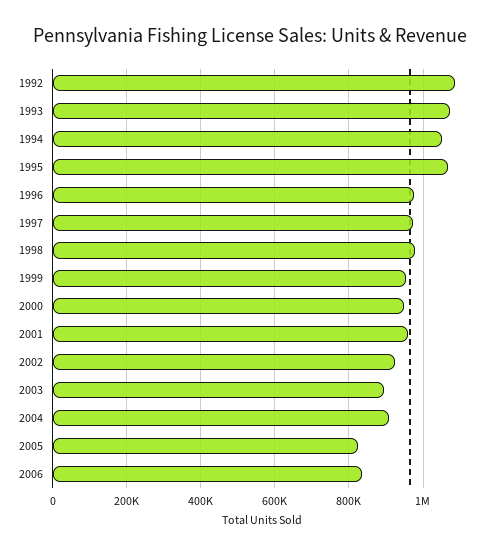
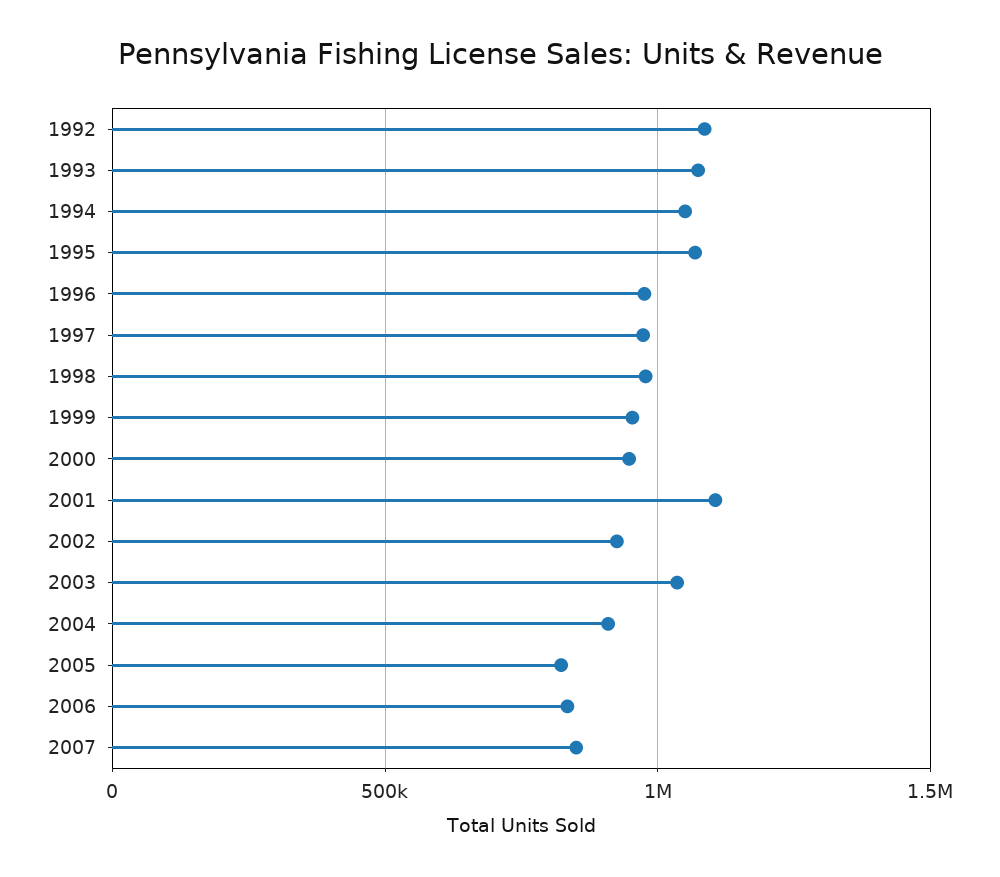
2001: 960000 -> 1100000
2003: 900000 -> 1050000
2007: none -> 850000

